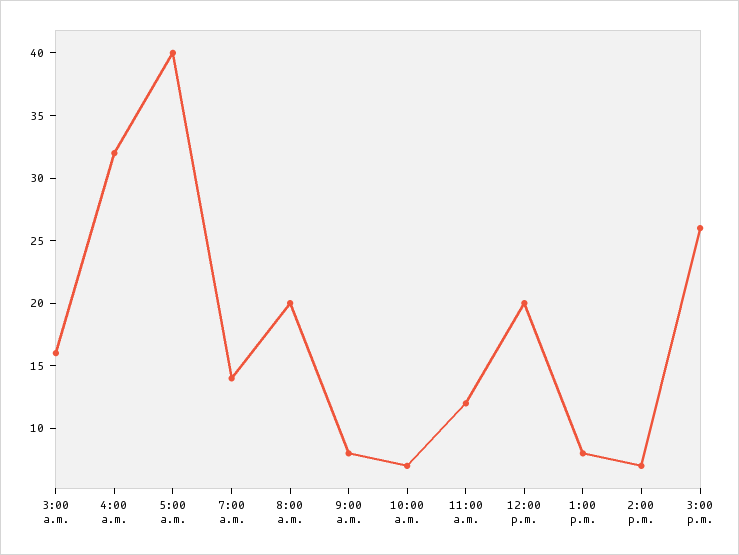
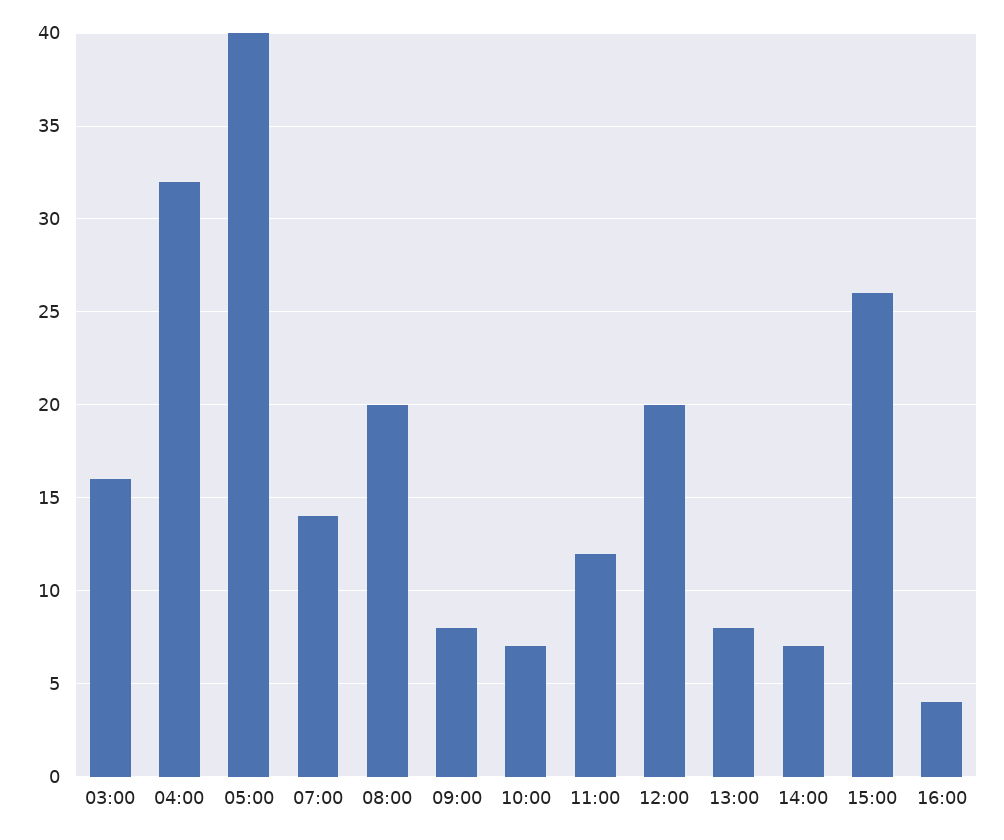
16:00: none -> 4

